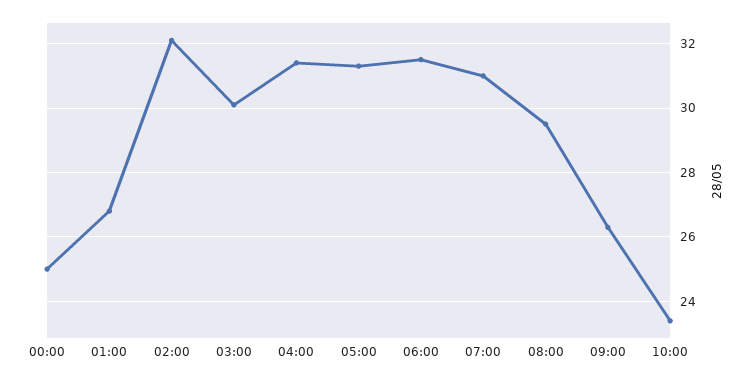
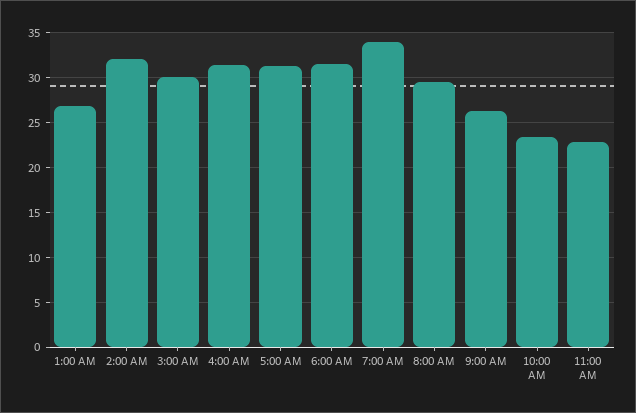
00:00: 25 -> none
07:00: 31 -> 34
11:00 AM: none -> 23

